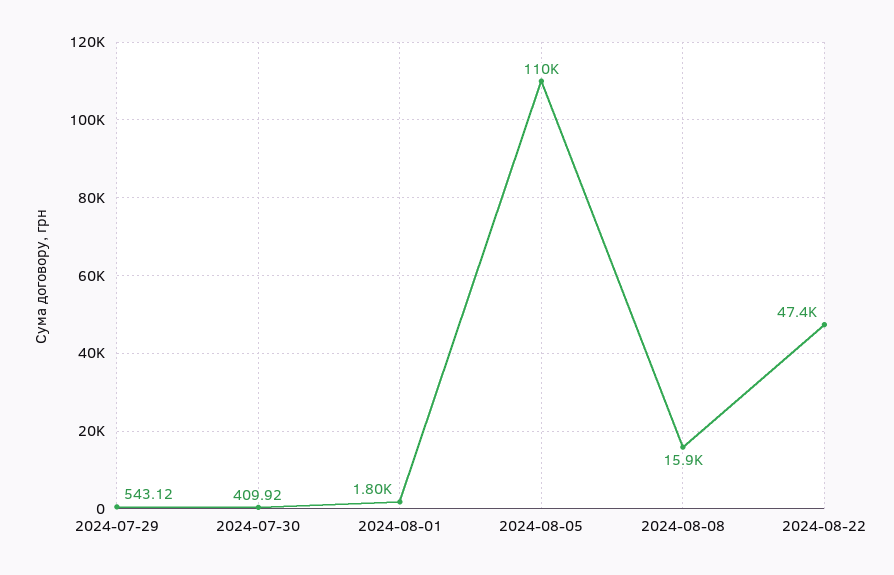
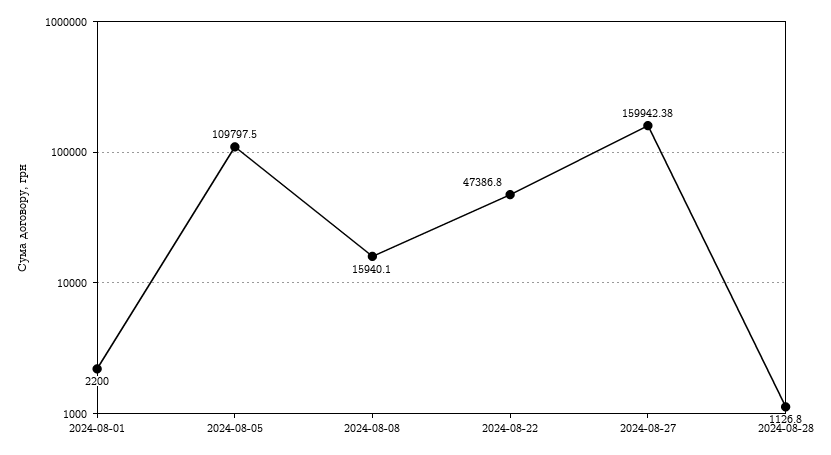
2024-07-29: 543.12 -> none
2024-07-30: 409.92 -> none
2024-08-01: 1800 -> 2200
2024-08-27: none -> 159942.38
2024-08-28: none -> 1126.8

